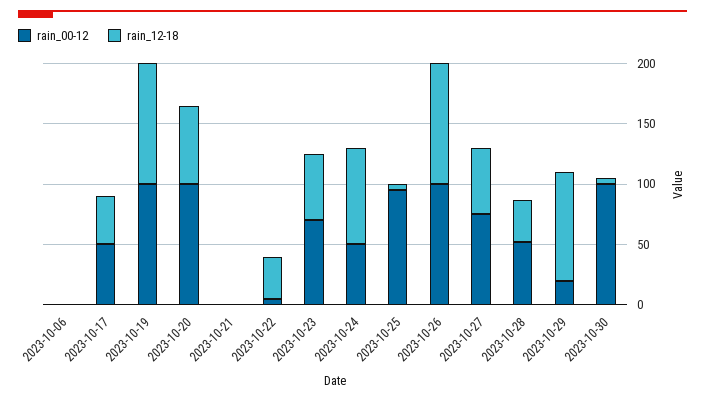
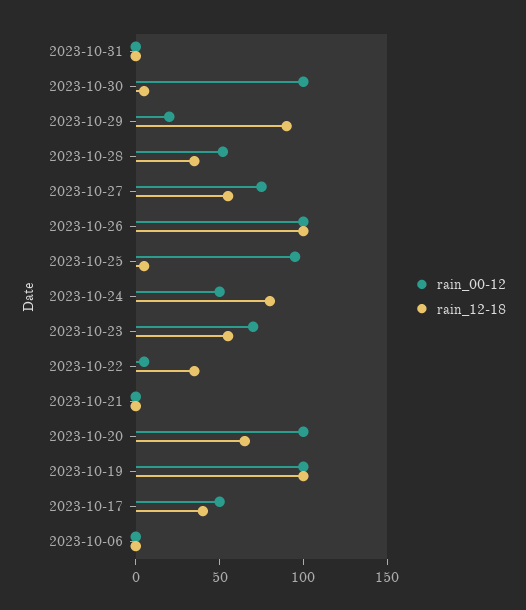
rain_00-12, 2023-10-31: none -> 0
rain_12-18, 2023-10-31: none -> 0

